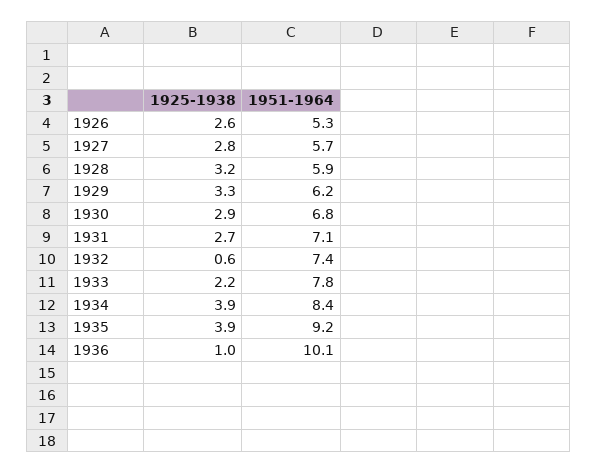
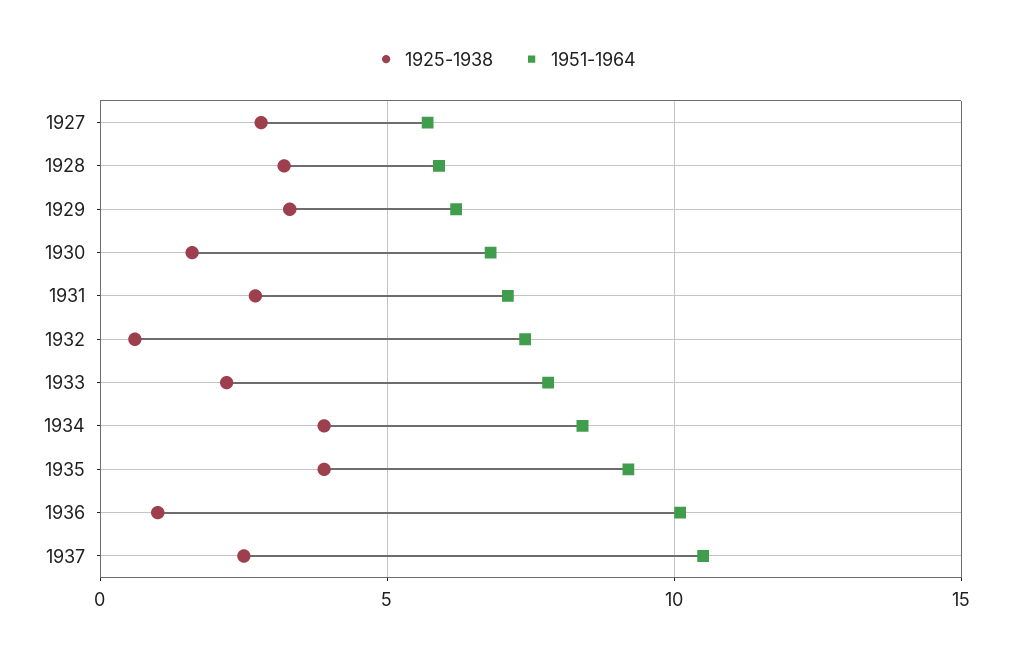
1925-1938, 1926: 2.6 -> none
1951-1964, 1926: 5.3 -> none
1925-1938, 1930: 2.9 -> 1.5
1925-1938, 1937: none -> 2.5
1951-1964, 1937: none -> 10.5

